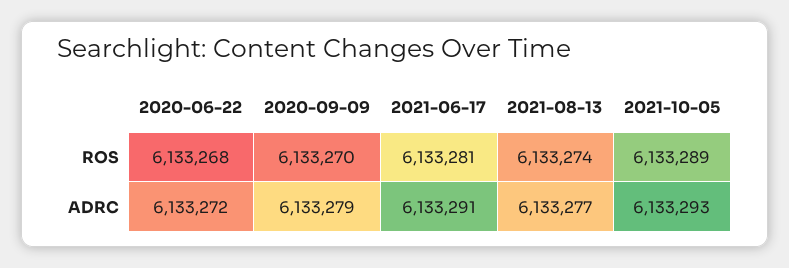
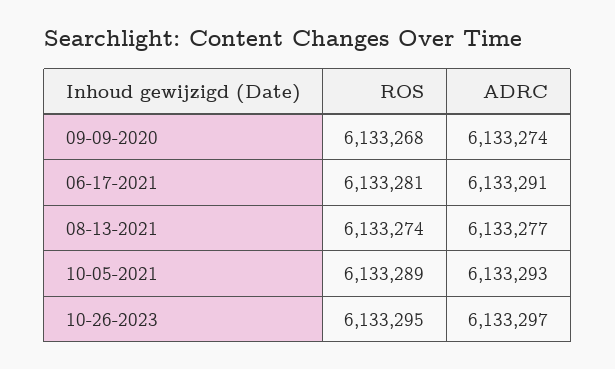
2020-06-22, ROS: 6133268 -> none
2020-09-09, ROS: 6133270 -> 6133268
2020-06-22, ADRC: 6133272 -> none
2020-09-09, ADRC: 6133279 -> 6133274
10-26-2023, ROS: none -> 6133295
10-26-2023, ADRC: none -> 6133297

